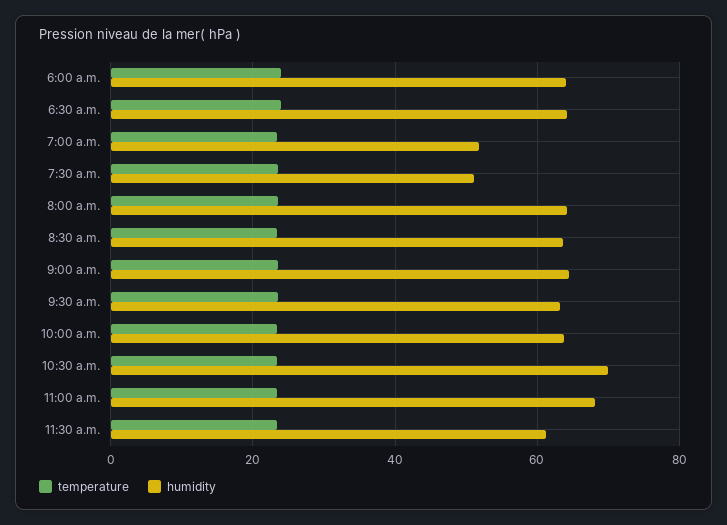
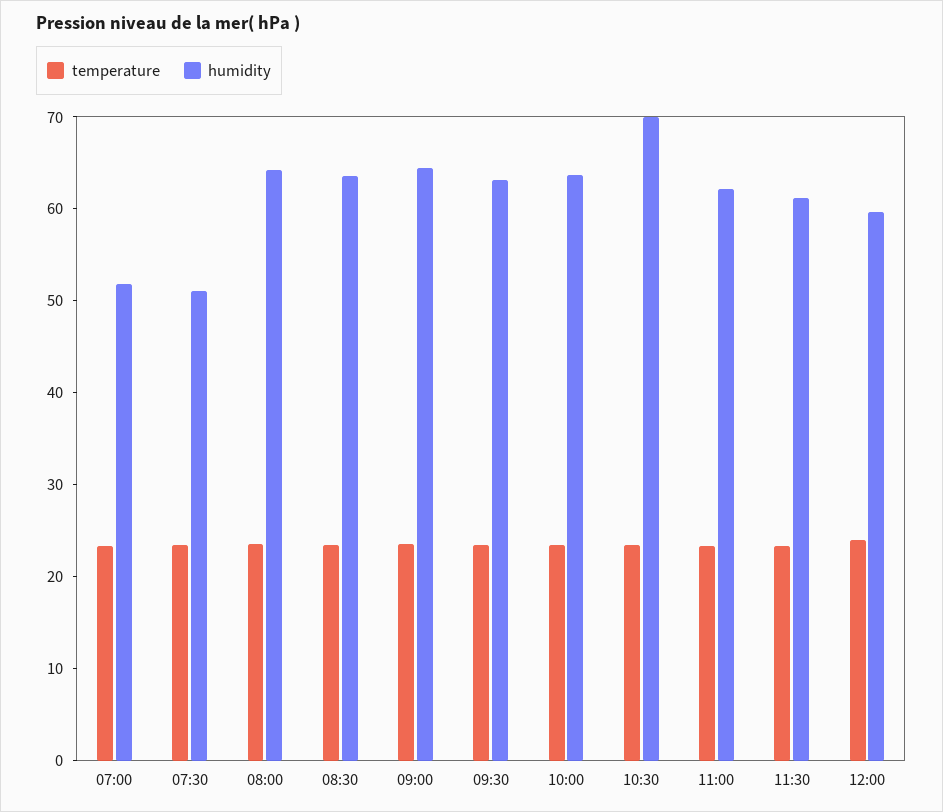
temperature, 6:00 a.m.: 24 -> none
humidity, 6:00 a.m.: 64 -> none
temperature, 6:30 a.m.: 24 -> none
humidity, 6:30 a.m.: 64 -> none
humidity, 11:00 a.m.: 68 -> 62
temperature, 12:00: none -> 24
humidity, 12:00: none -> 60

